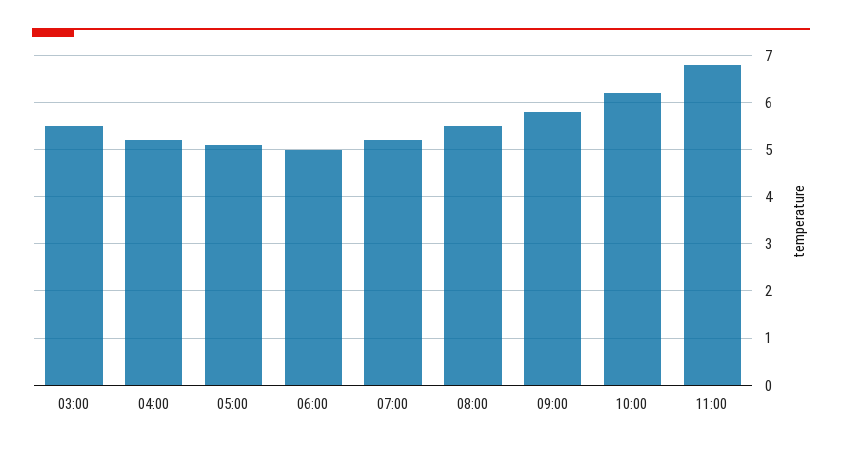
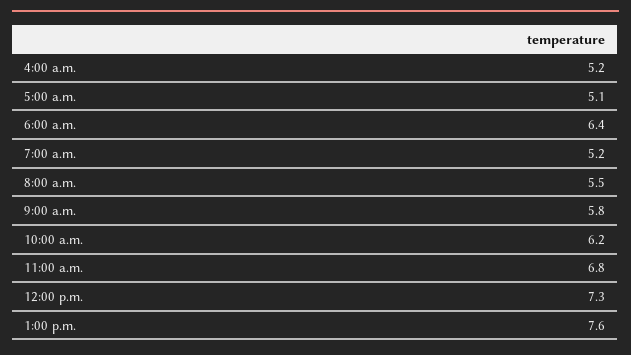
03:00: 5.5 -> none
06:00: 5 -> 6.4
12:00 p.m.: none -> 7.3
1:00 p.m.: none -> 7.6

